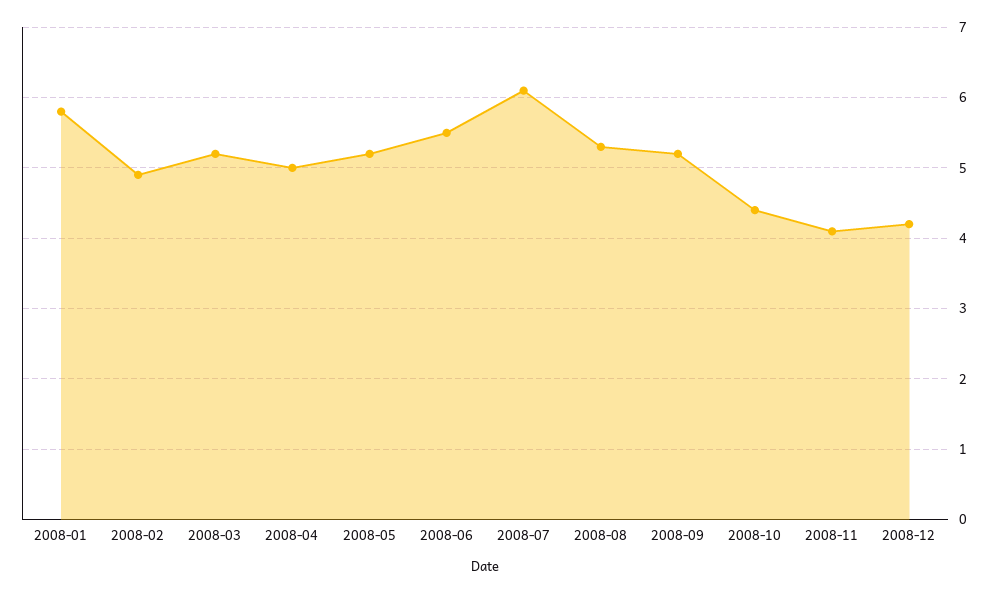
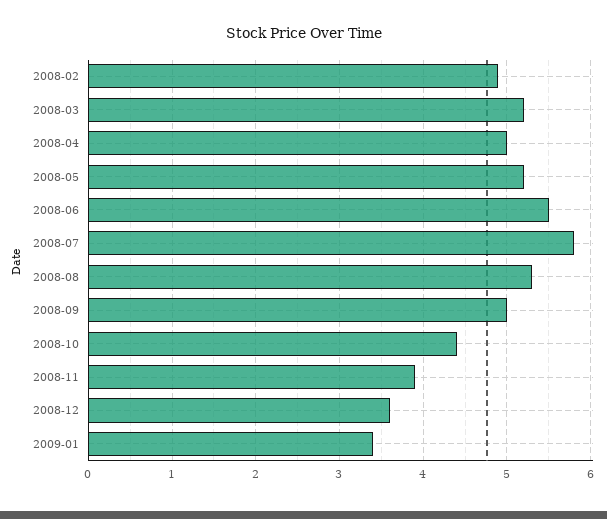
2008-01: 5.8 -> none
2008-07: 6.1 -> 5.8
2008-09: 5.2 -> 5
2008-11: 4.1 -> 3.9
2008-12: 4.2 -> 3.6
2009-01: none -> 3.4

